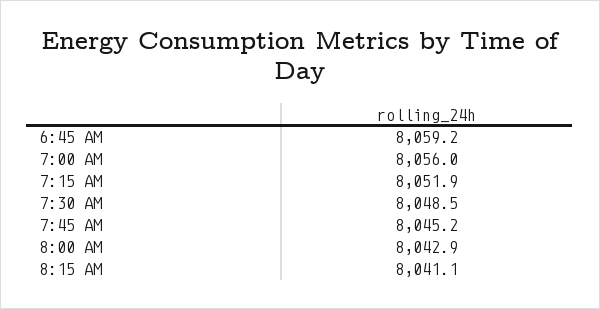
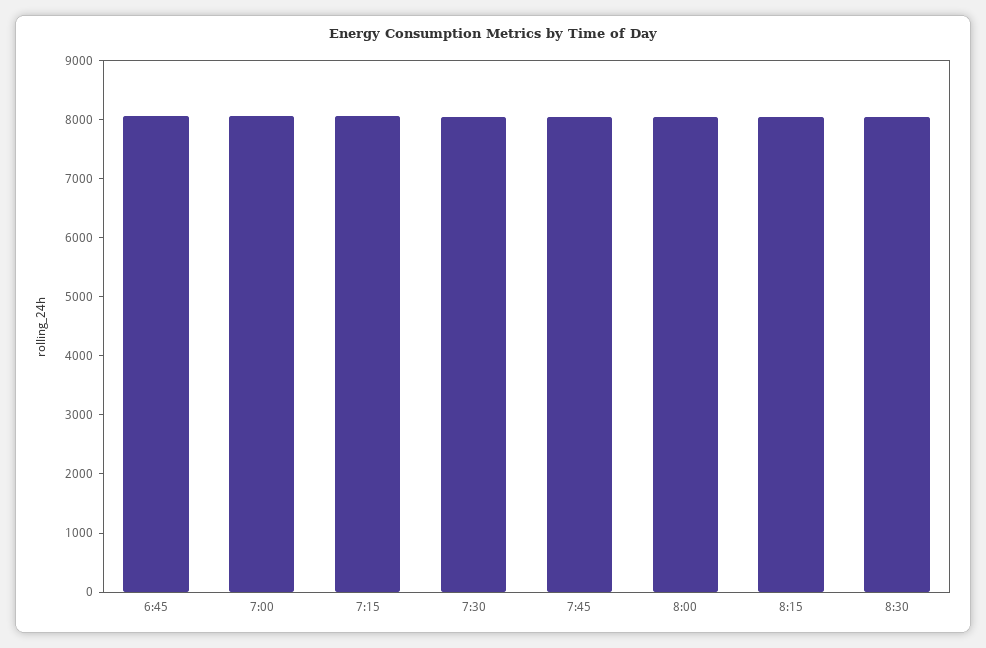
8:30: none -> 8000

